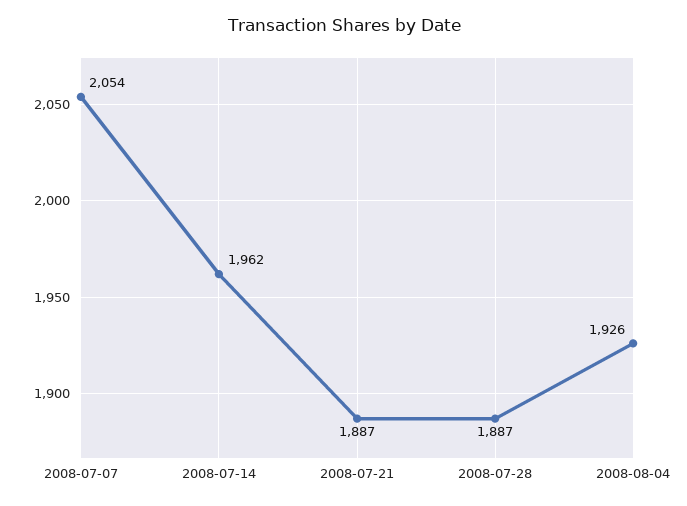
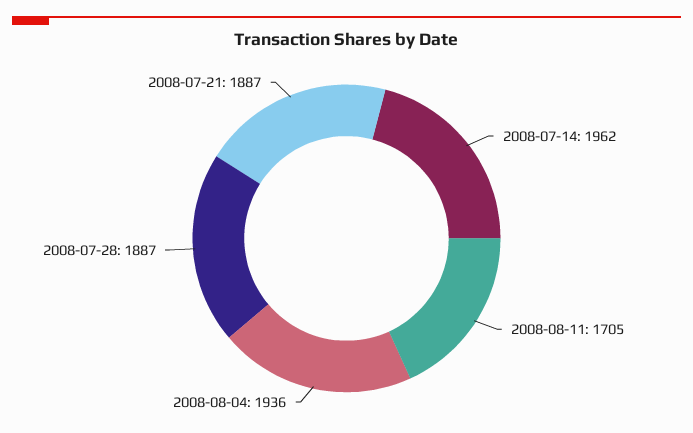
2008-07-07: 2054 -> none
2008-08-04: 1926 -> 1936
2008-08-11: none -> 1705

